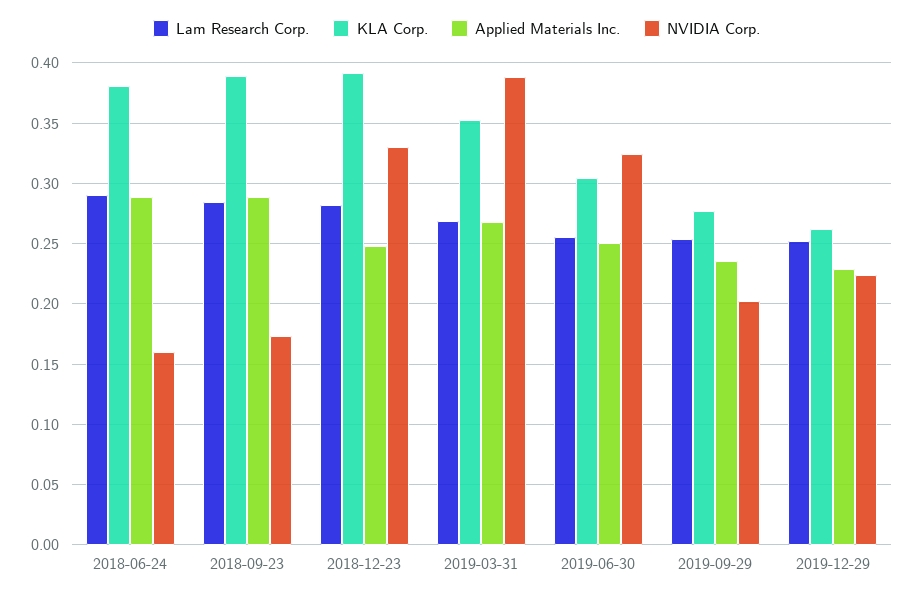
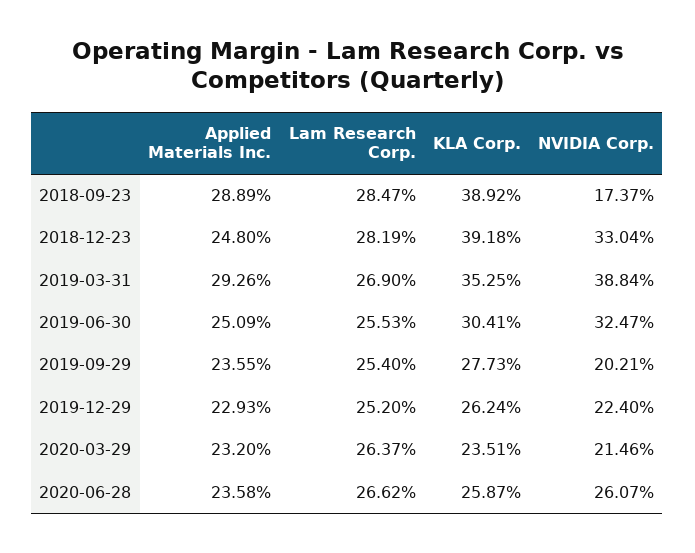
Lam Research Corp., 2018-06-24: 0.29 -> none
KLA Corp., 2018-06-24: 0.38 -> none
Applied Materials Inc., 2018-06-24: 0.29 -> none
NVIDIA Corp., 2018-06-24: 0.16 -> none
Applied Materials Inc., 2019-03-31: 0.27 -> 0.2926
Applied Materials Inc., 2020-03-29: none -> 0.232
Lam Research Corp., 2020-03-29: none -> 0.2637
KLA Corp., 2020-03-29: none -> 0.2351
NVIDIA Corp., 2020-03-29: none -> 0.2146
Applied Materials Inc., 2020-06-28: none -> 0.2358
Lam Research Corp., 2020-06-28: none -> 0.2662
KLA Corp., 2020-06-28: none -> 0.2587
NVIDIA Corp., 2020-06-28: none -> 0.2607

